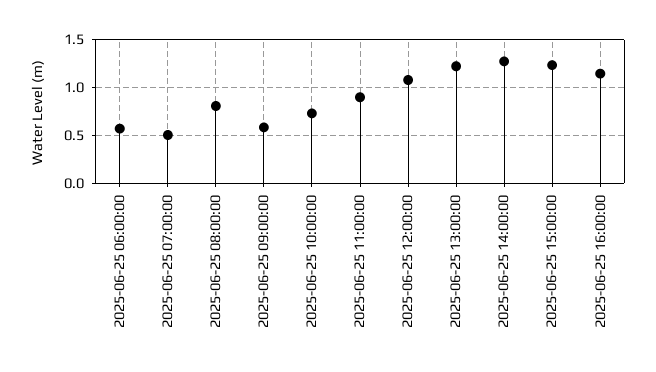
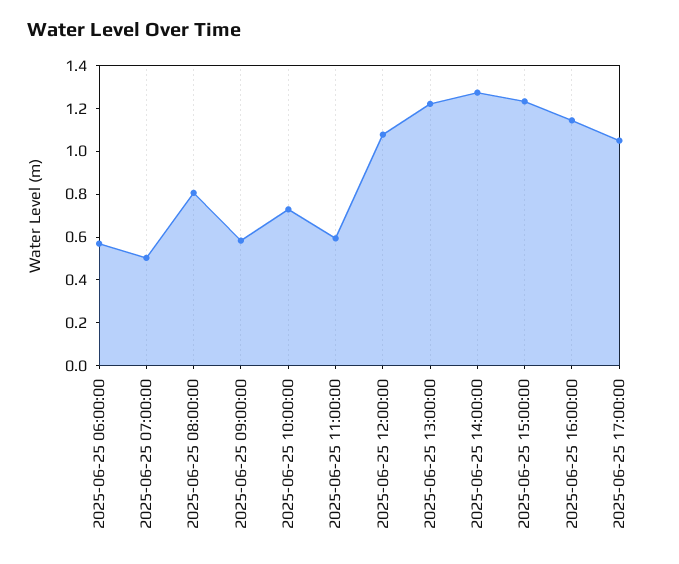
2025-06-25 11:00:00: 0.9 -> 0.6
2025-06-25 17:00:00: none -> 1.05

